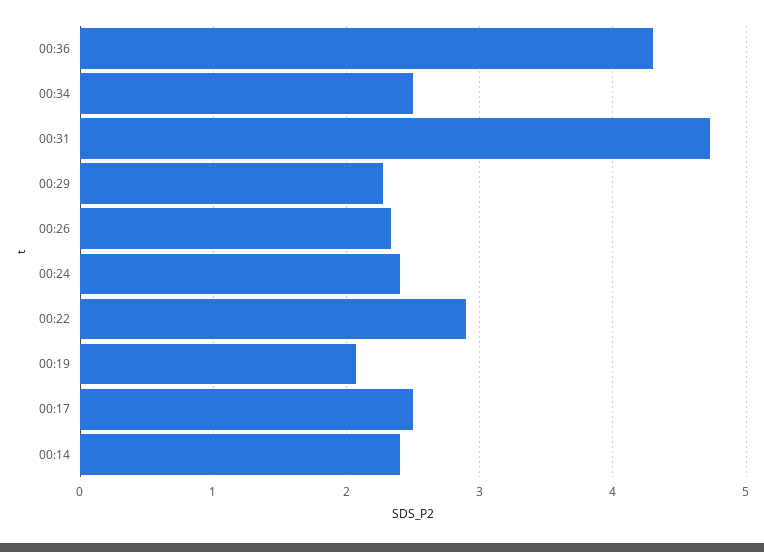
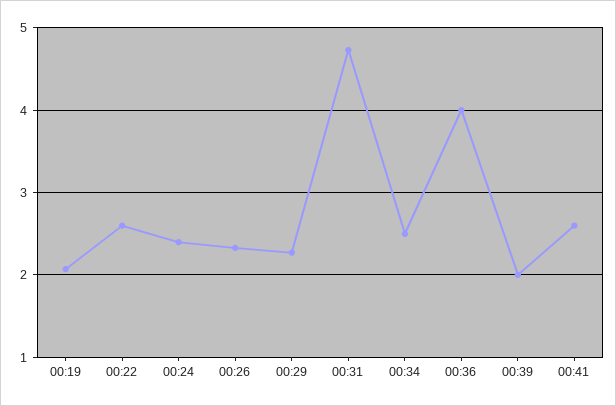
00:36: 4.3 -> 4
00:22: 2.9 -> 2.6
00:17: 2.5 -> none
00:14: 2.4 -> none
00:39: none -> 2
00:41: none -> 2.6

